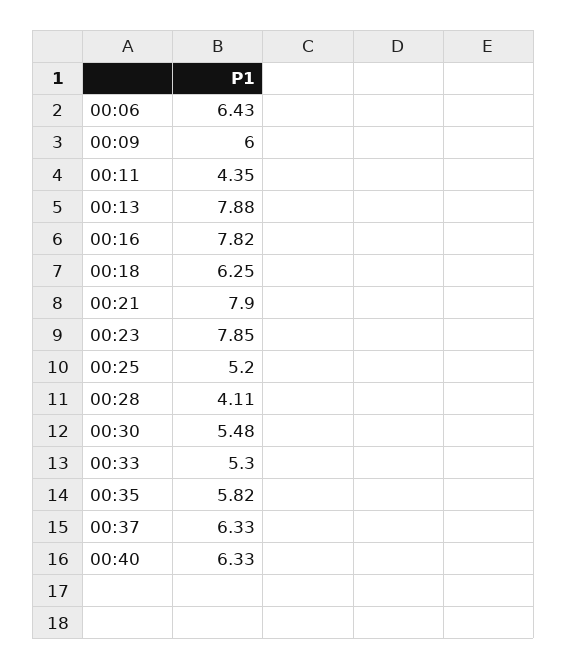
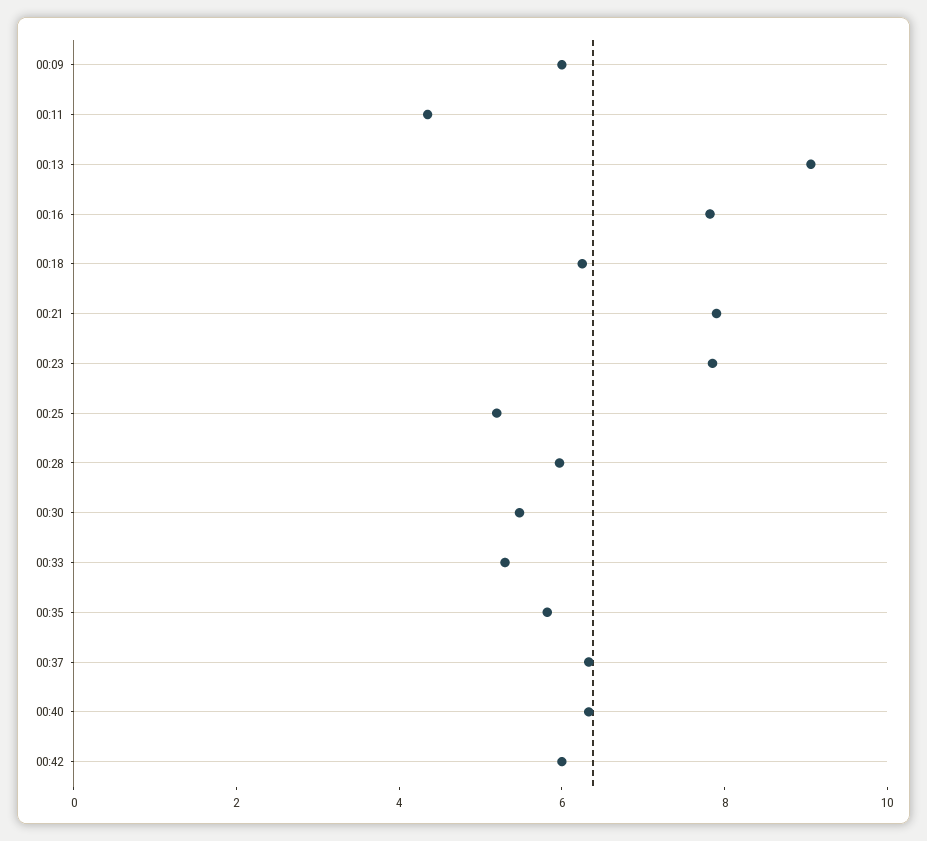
00:06: 6.43 -> none
00:13: 7.88 -> 9
00:28: 4.11 -> 6
00:42: none -> 6

